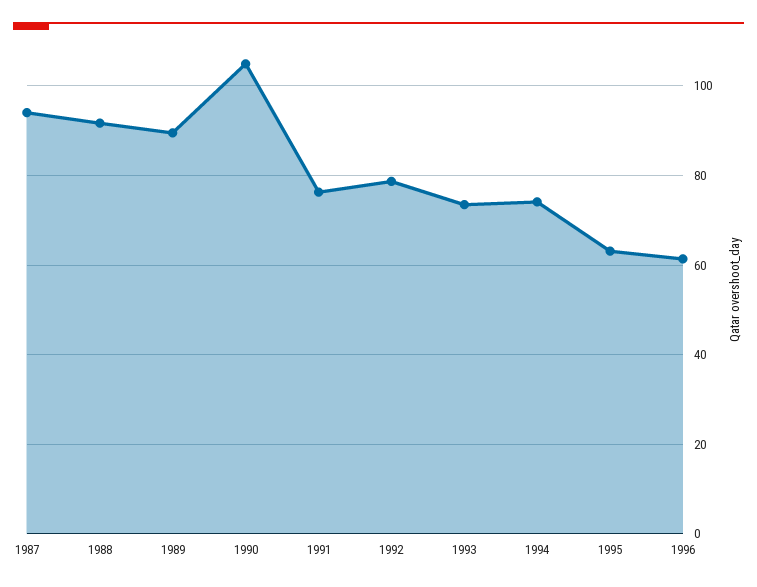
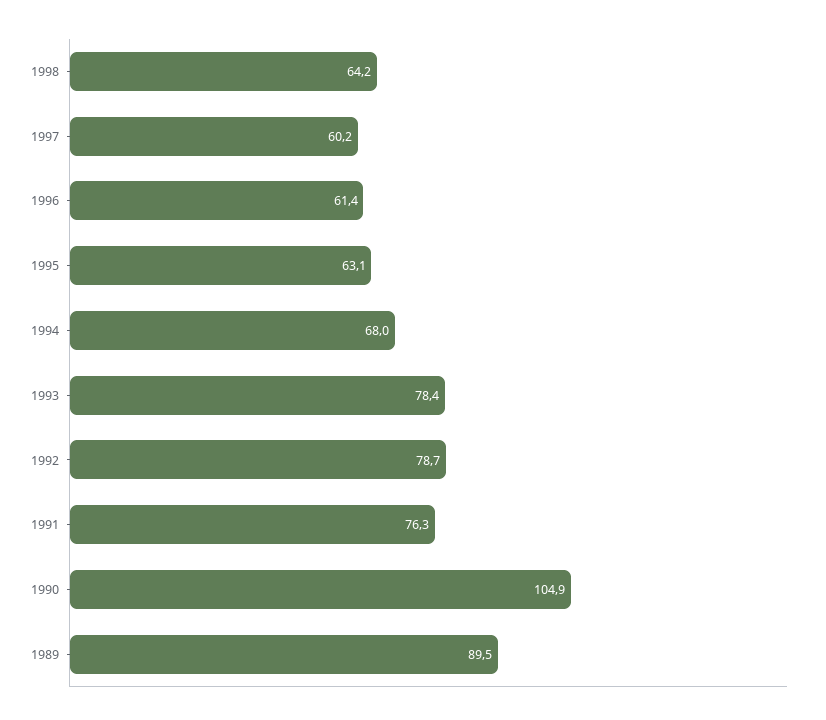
1987: 94 -> none
1988: 92 -> none
1993: 74 -> 78.4
1994: 74 -> 68
1998: none -> 64.2
1997: none -> 60.2

